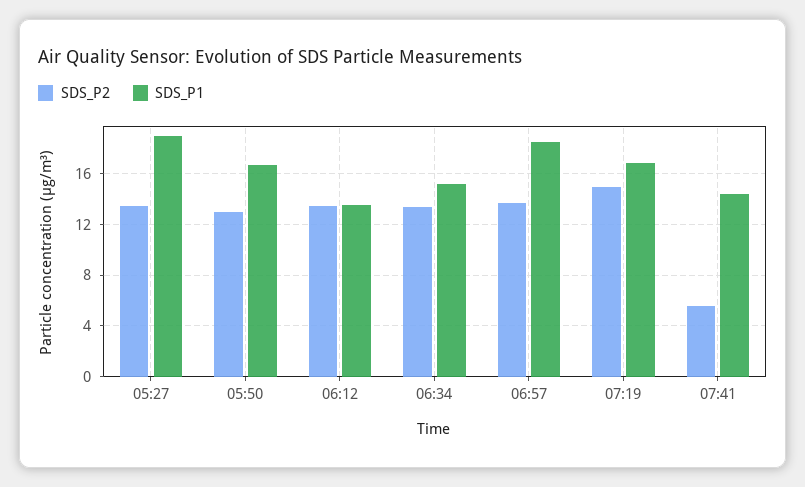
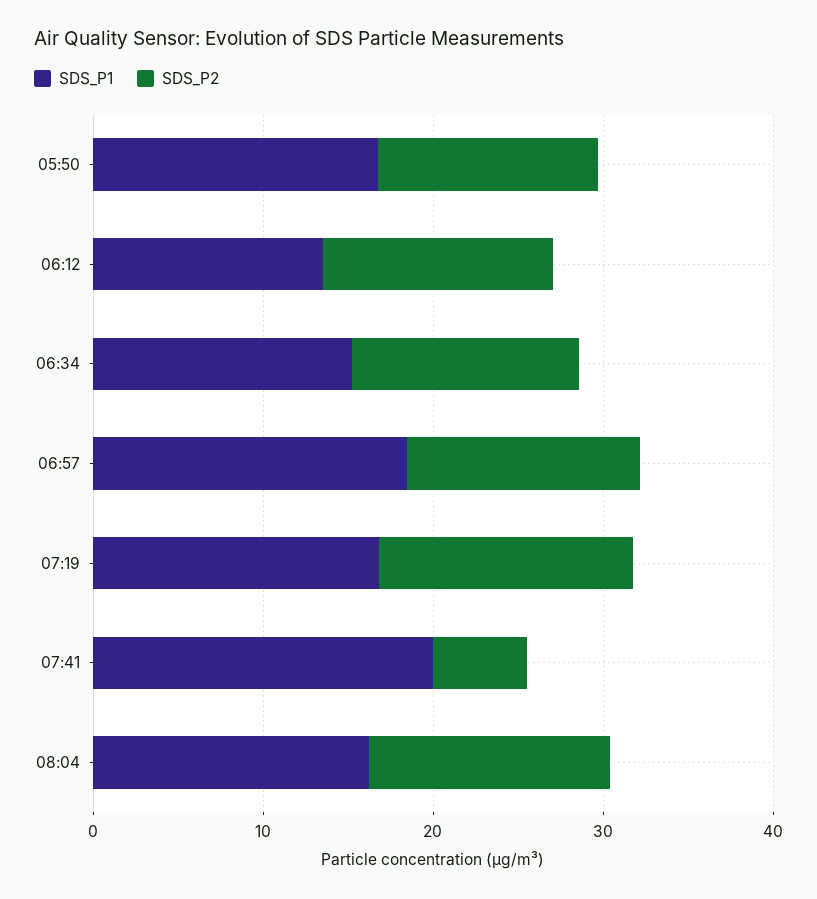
SDS_P2, 05:27: 13.5 -> none
SDS_P1, 05:27: 19 -> none
SDS_P1, 07:41: 14.5 -> 20
SDS_P1, 08:04: none -> 16
SDS_P2, 08:04: none -> 14

